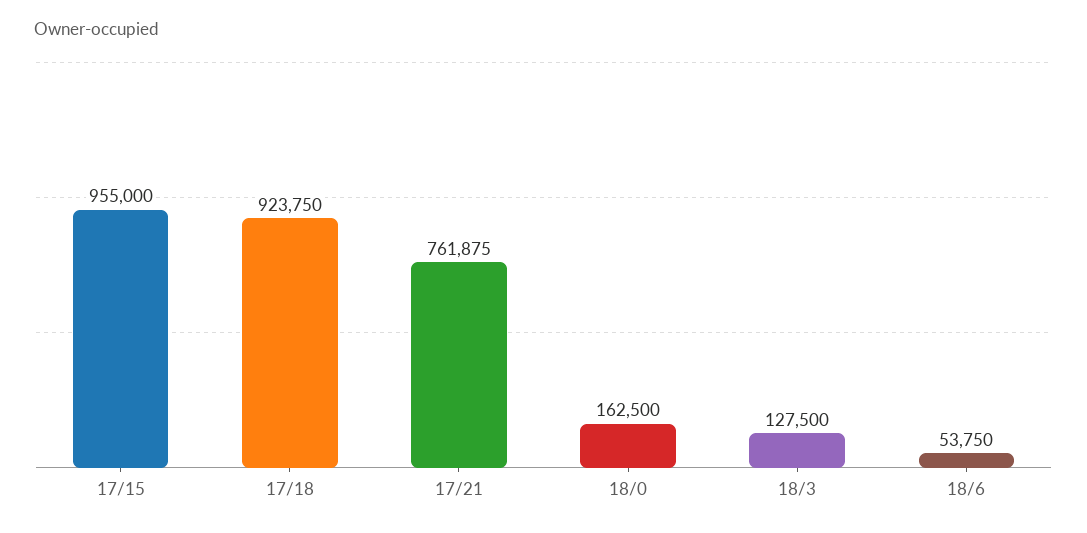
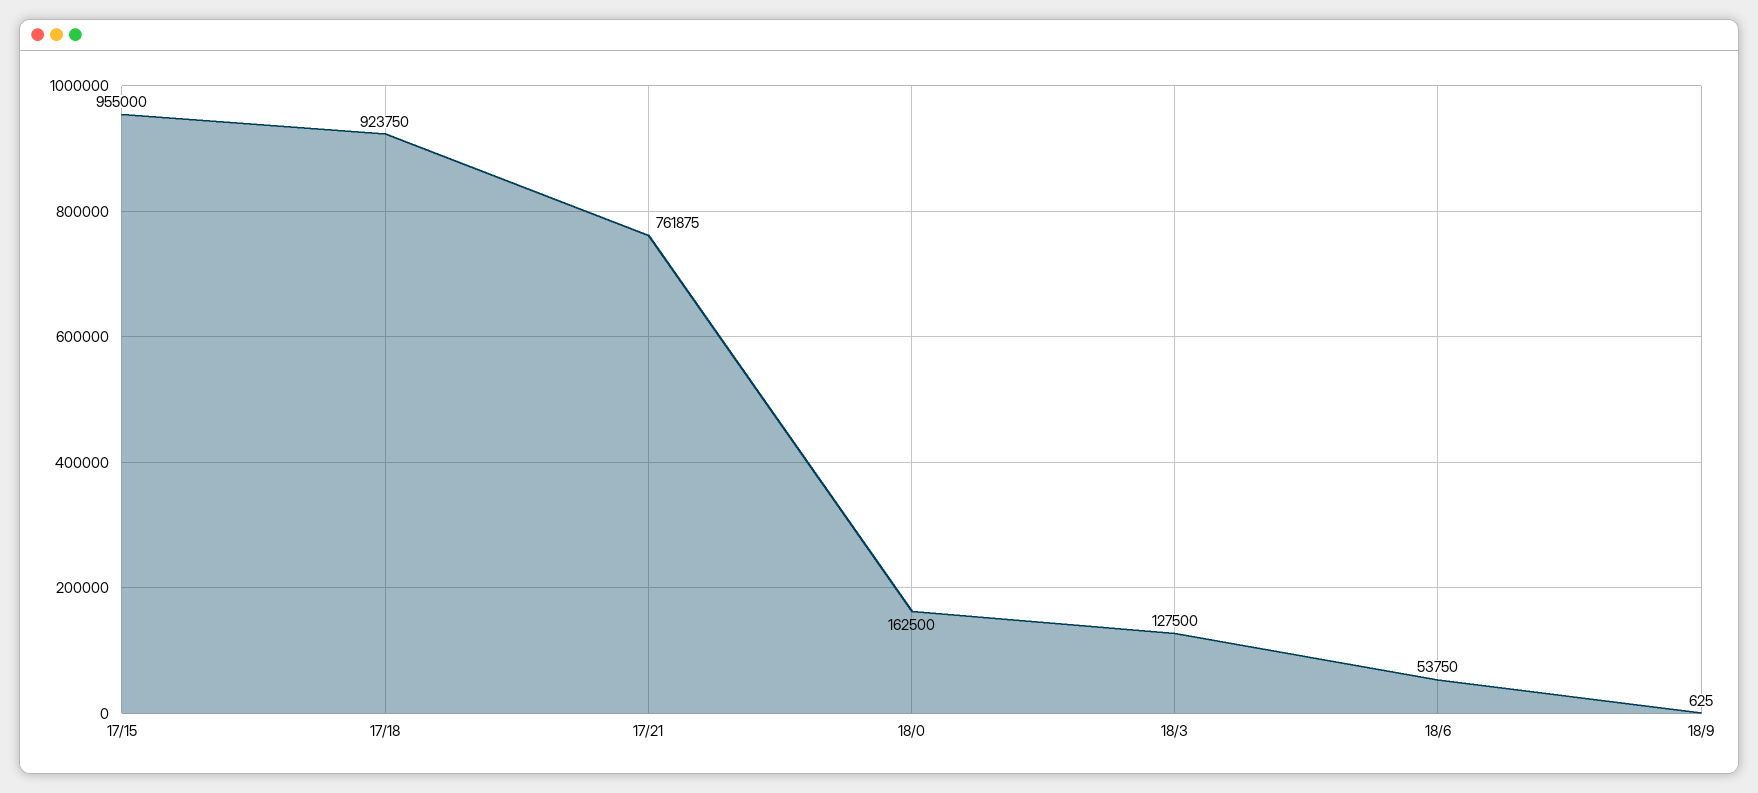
18/9: none -> 625

